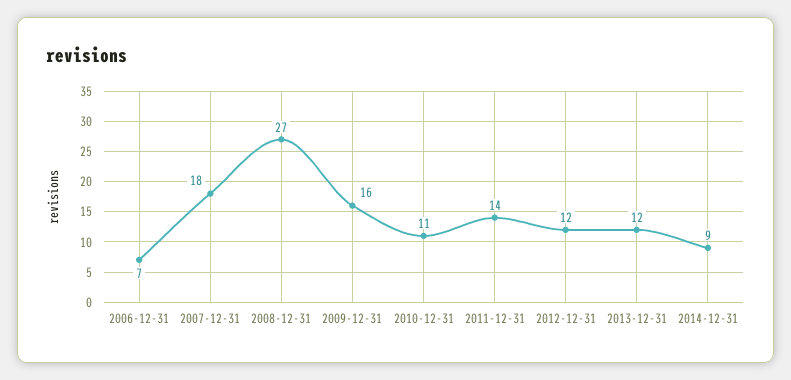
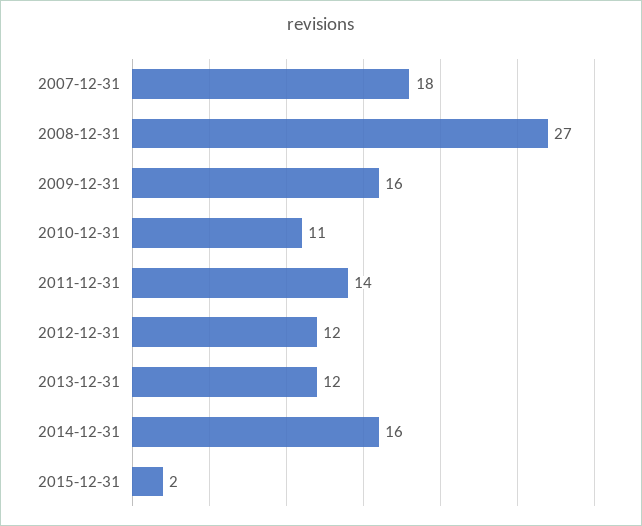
2006-12-31: 7 -> none
2014-12-31: 9 -> 16
2015-12-31: none -> 2

